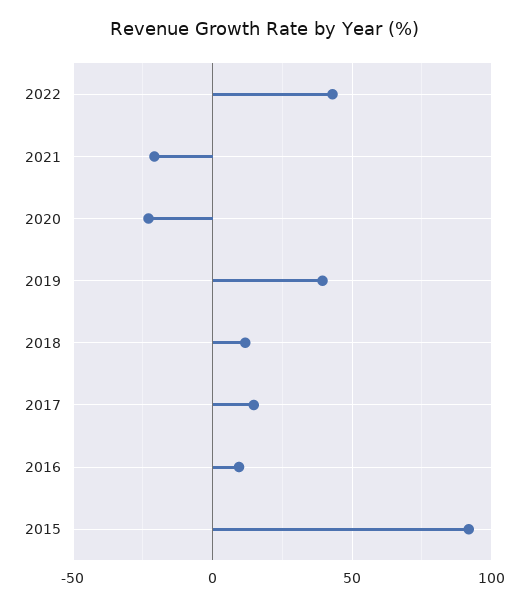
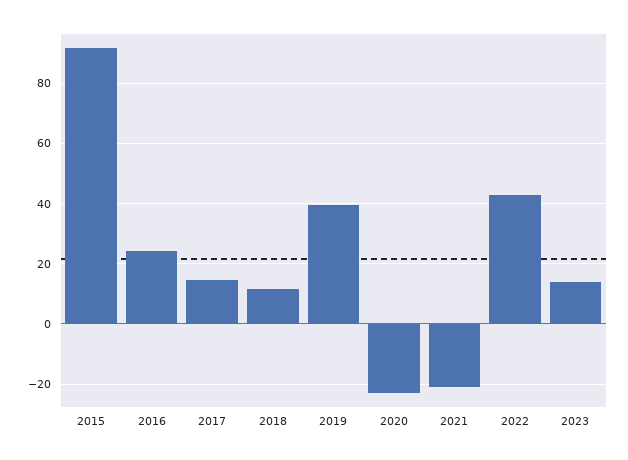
2016: 10 -> 24
2023: none -> 14

